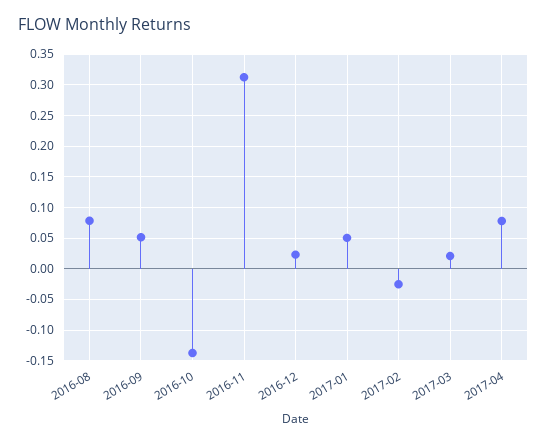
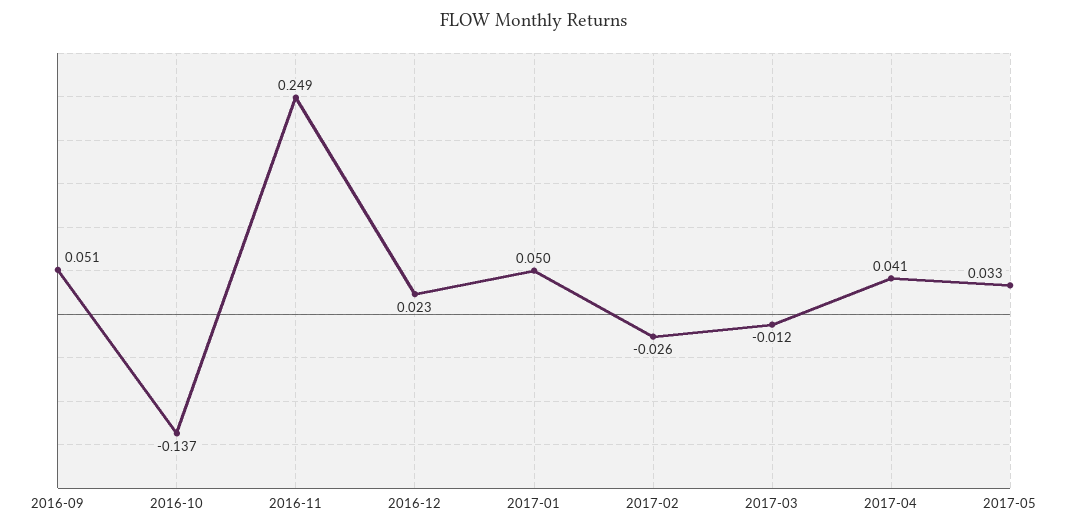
2016-08: 0.08 -> none
2016-11: 0.31 -> 0.249
2017-03: 0.02 -> -0.012
2017-04: 0.08 -> 0.041
2017-05: none -> 0.033

